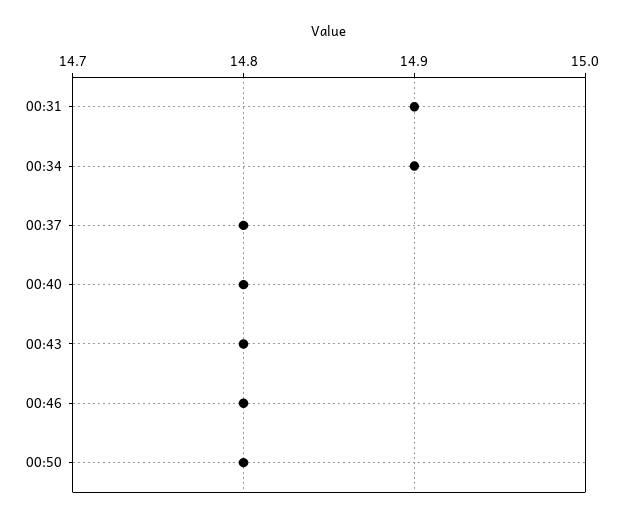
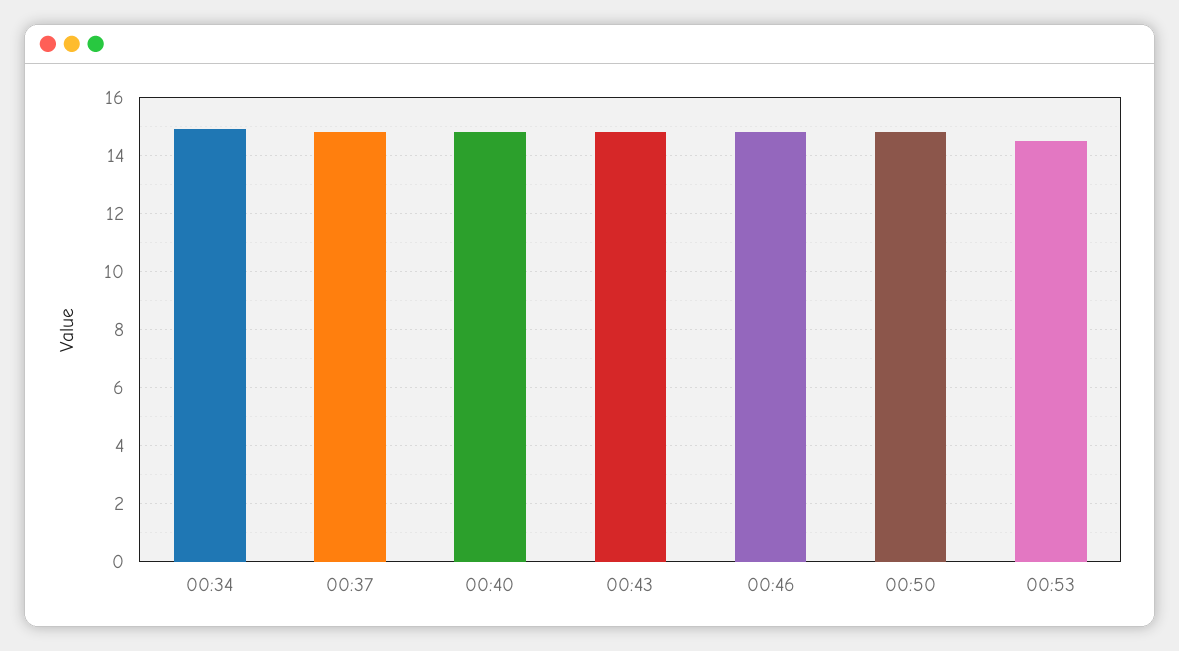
00:31: 14.9 -> none
00:53: none -> 14.5

